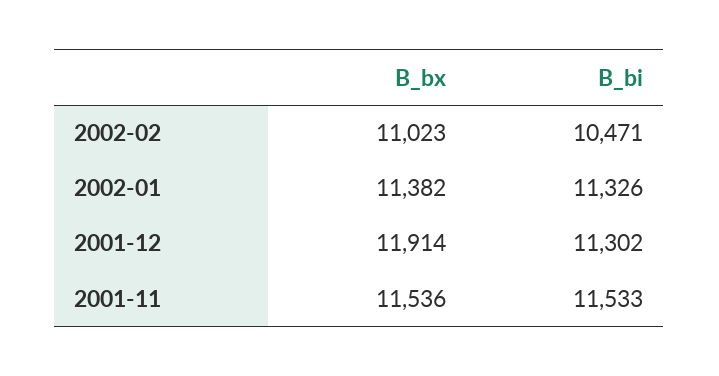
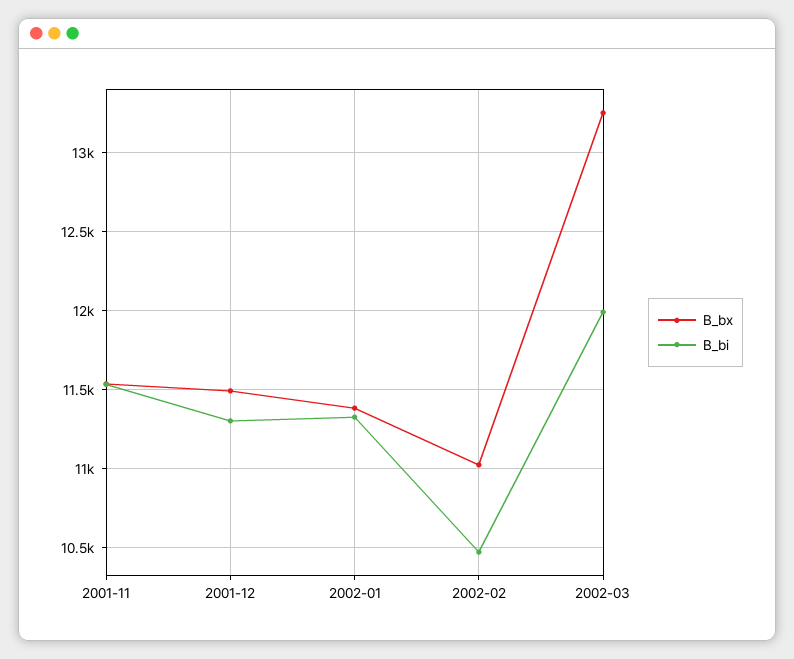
B_bx, 2001-12: 11914 -> 11500
B_bx, 2002-03: none -> 13250
B_bi, 2002-03: none -> 12000

